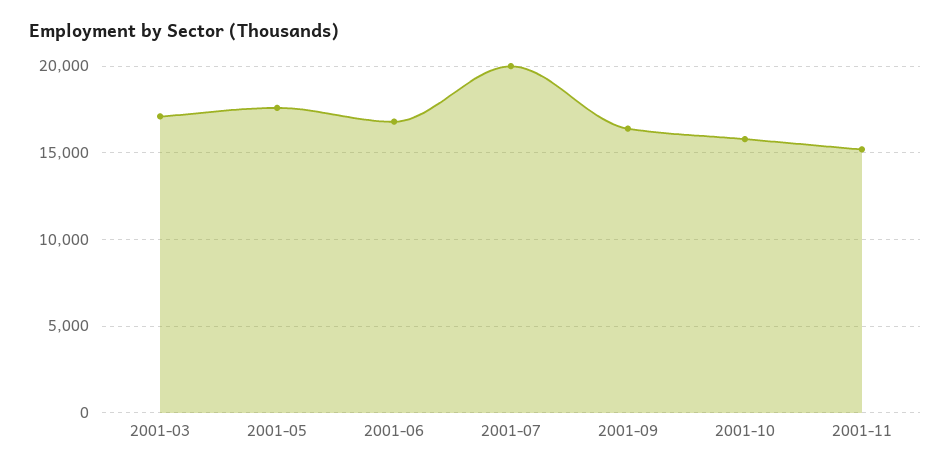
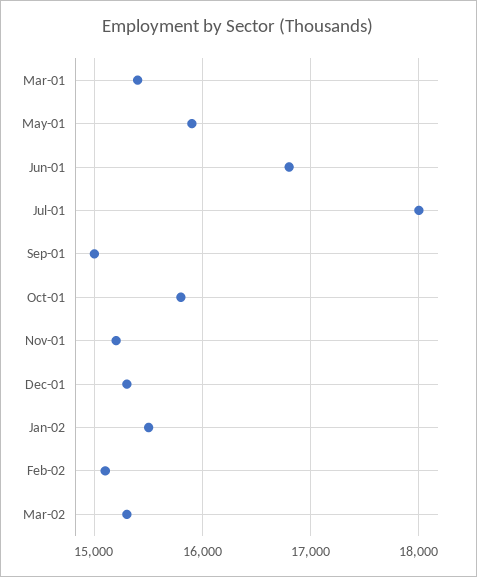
2001-03: 17000 -> 15400
2001-05: 17500 -> 15900
2001-07: 20000 -> 18000
2001-09: 16500 -> 15000
Dec-01: none -> 15300
Jan-02: none -> 15500
Feb-02: none -> 15100
Mar-02: none -> 15300

